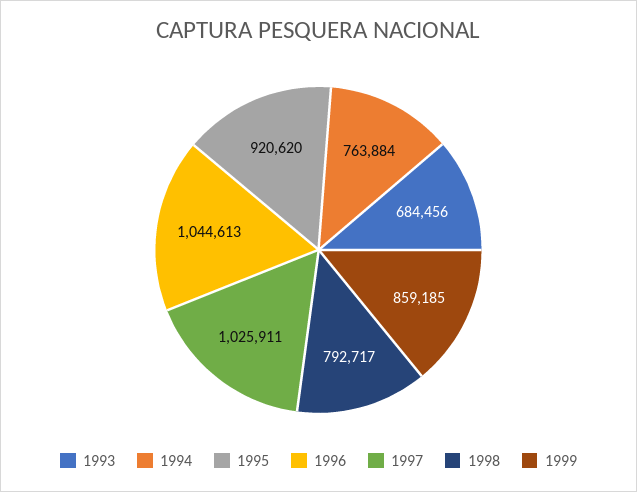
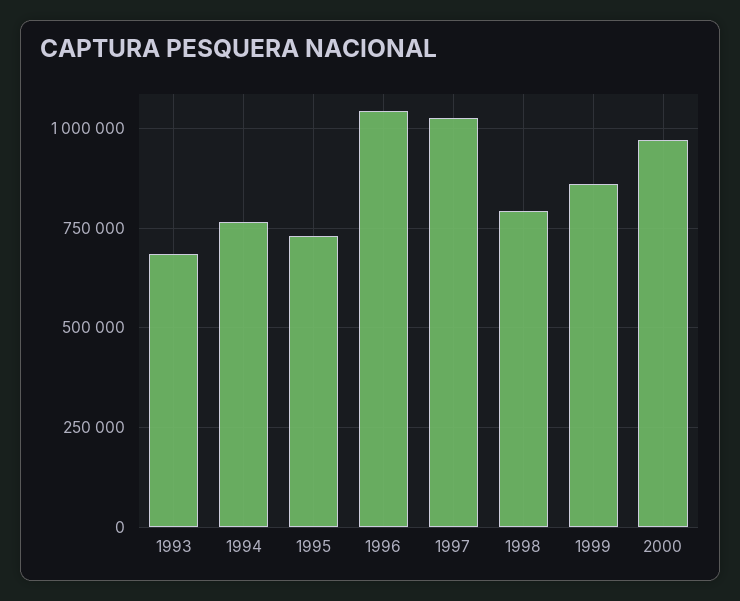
1995: 920620 -> 725000
2000: none -> 975000

